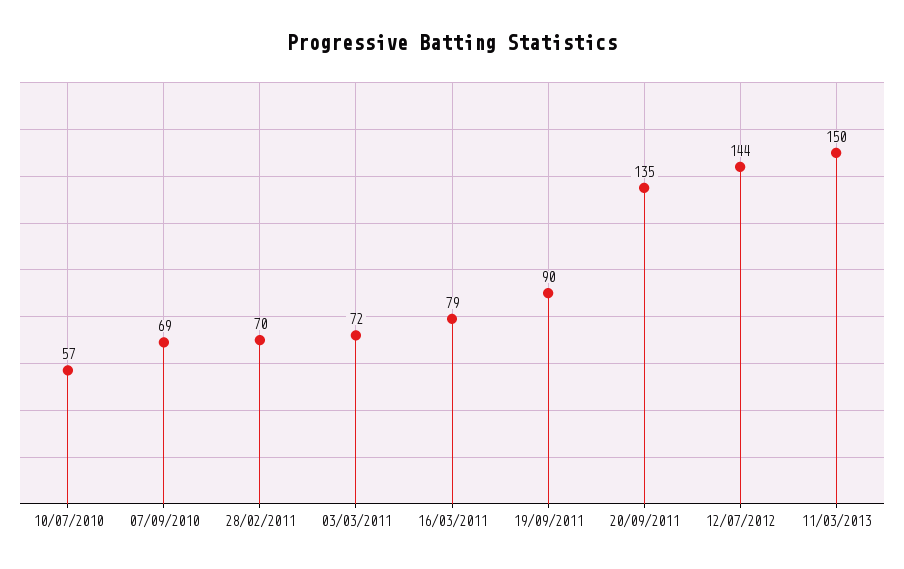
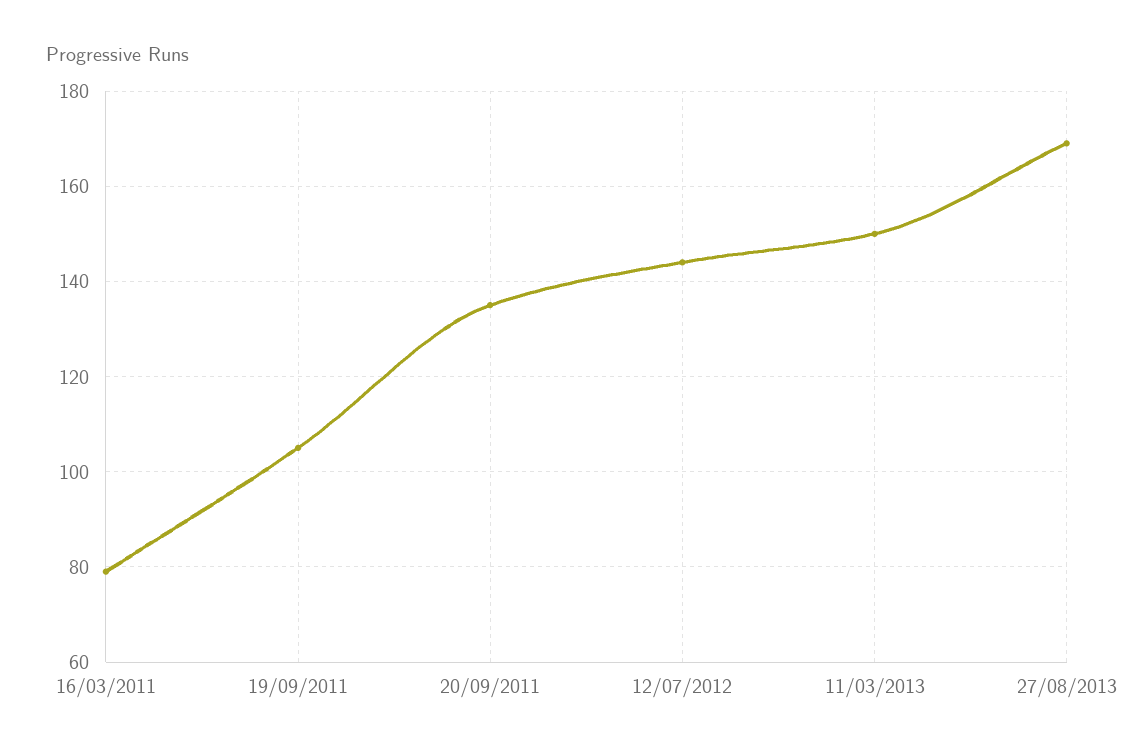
10/07/2010: 57 -> none
07/09/2010: 69 -> none
28/02/2011: 70 -> none
03/03/2011: 72 -> none
19/09/2011: 90 -> 105
27/08/2013: none -> 170

